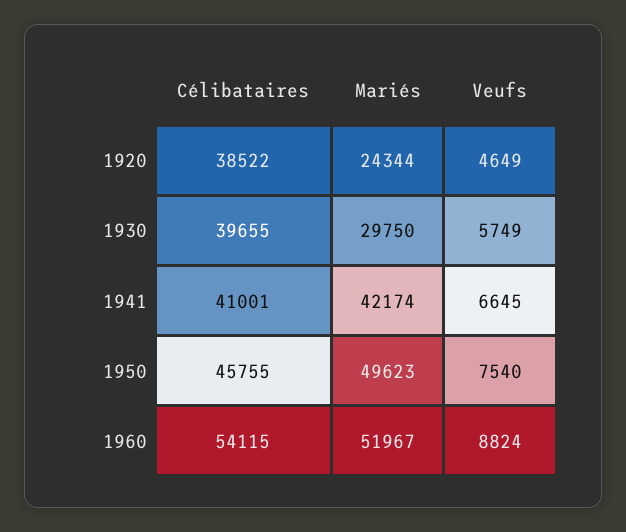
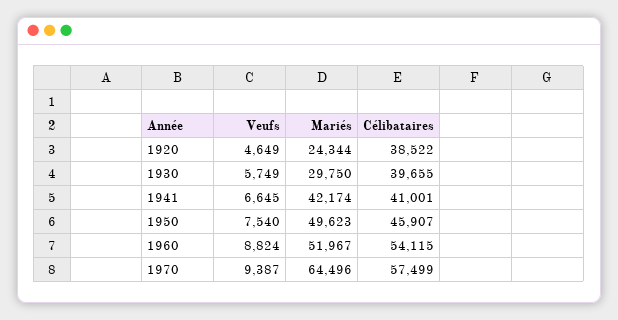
Célibataires, 1950: 45755 -> 45907
Veufs, 1970: none -> 9387
Mariés, 1970: none -> 64496
Célibataires, 1970: none -> 57499

